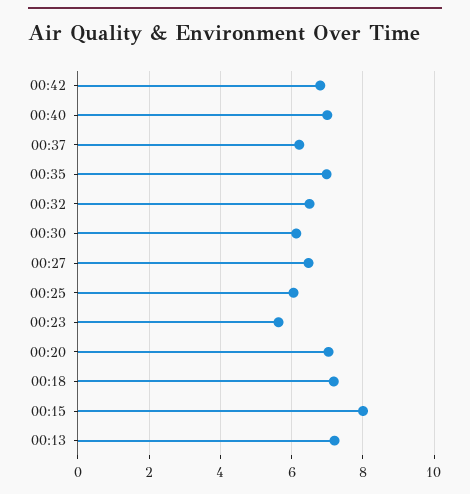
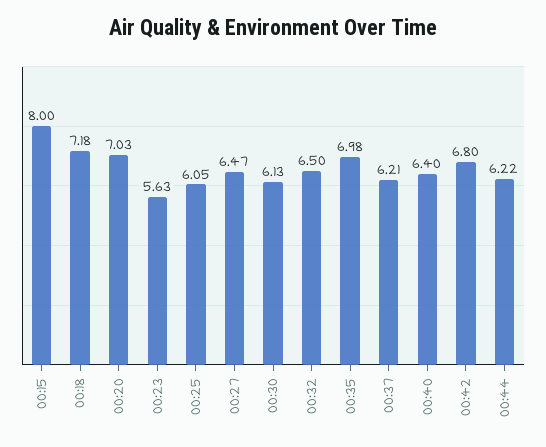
00:40: 7 -> 6.4
00:13: 7.2 -> none
00:44: none -> 6.22

